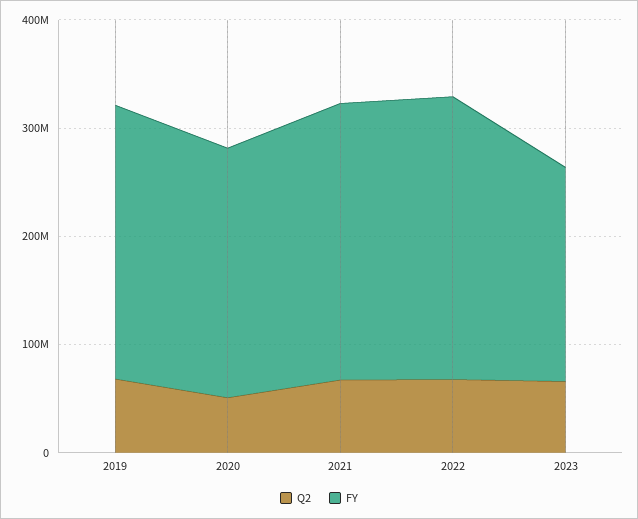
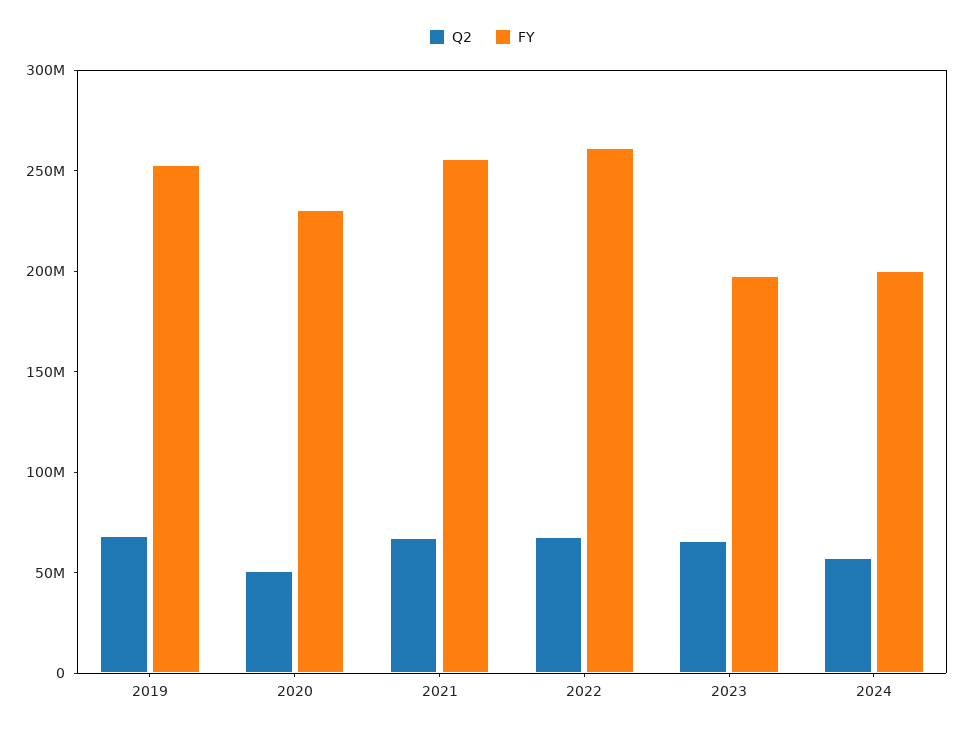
Q2, 2024: none -> 60000000
FY, 2024: none -> 200000000

